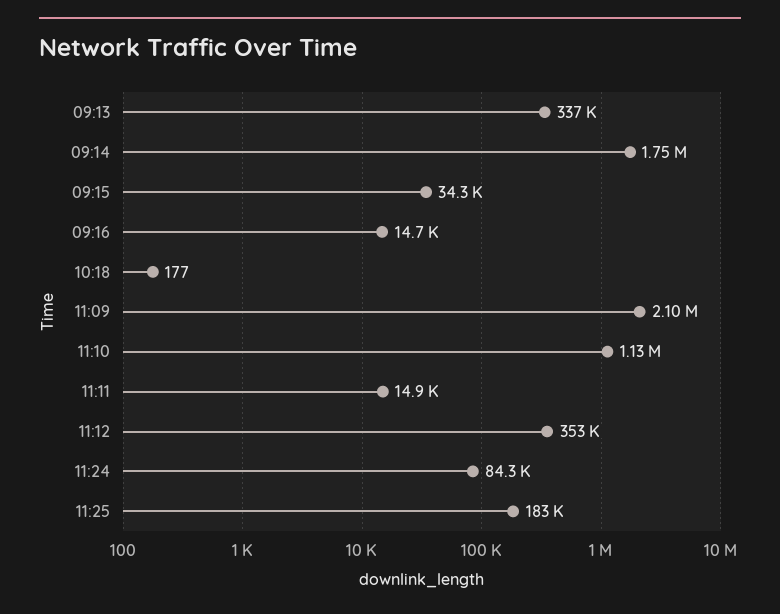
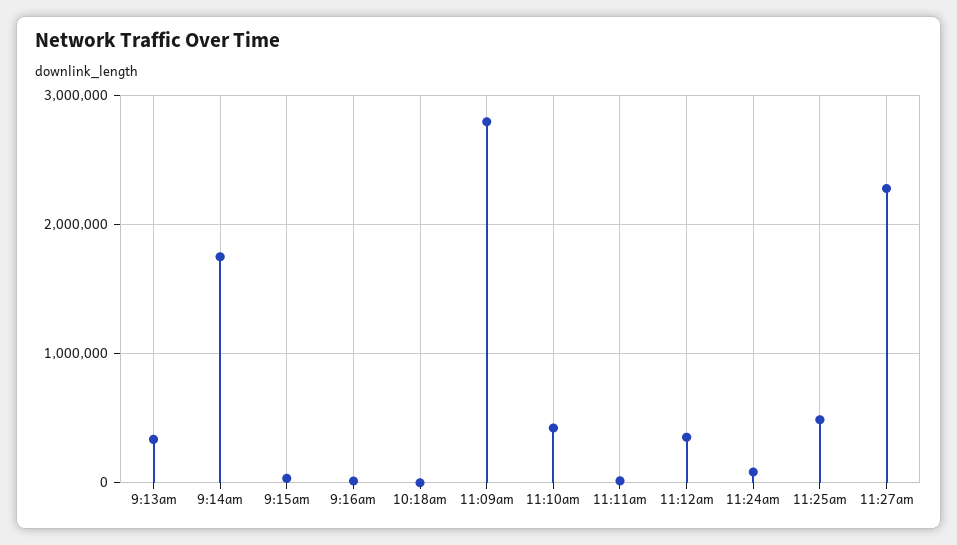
11:09: 2100000 -> 2800000
11:10: 1130000 -> 400000
11:25: 183000 -> 500000
11:27am: none -> 2300000

